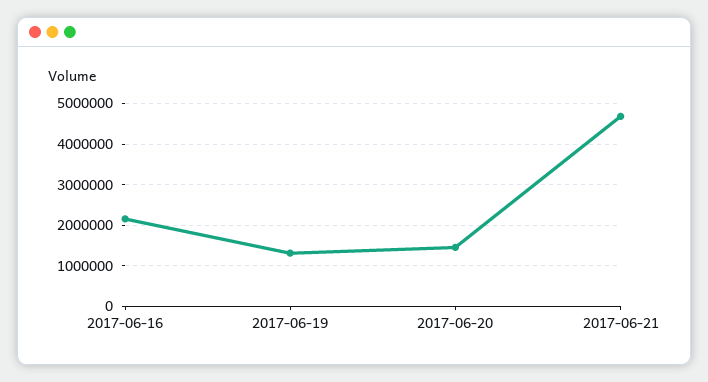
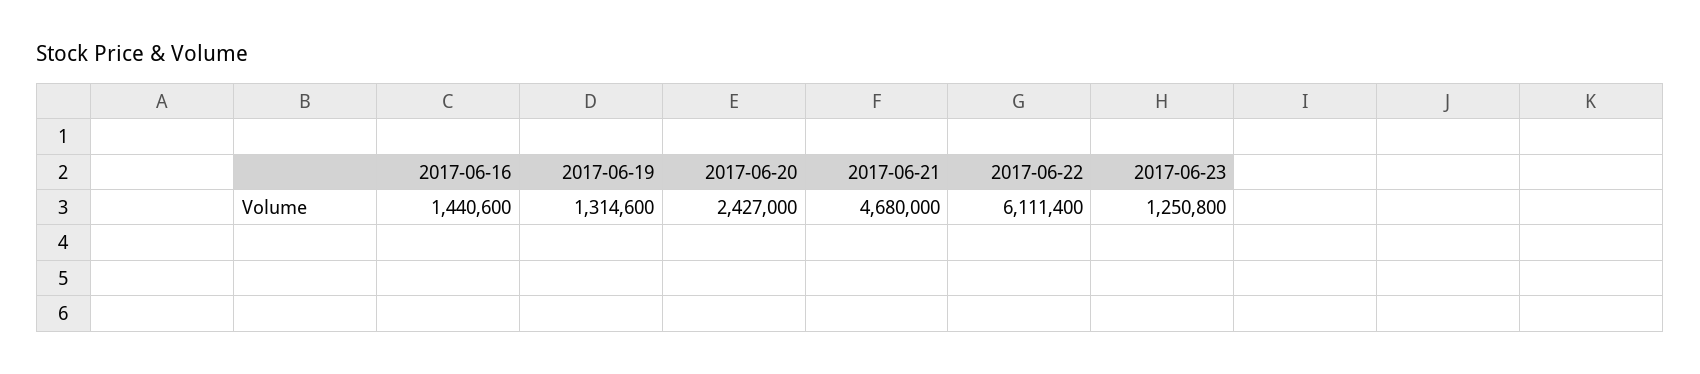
2017-06-16: 2200000 -> 1440600
2017-06-20: 1400000 -> 2427000
2017-06-22: none -> 6111400
2017-06-23: none -> 1250800

